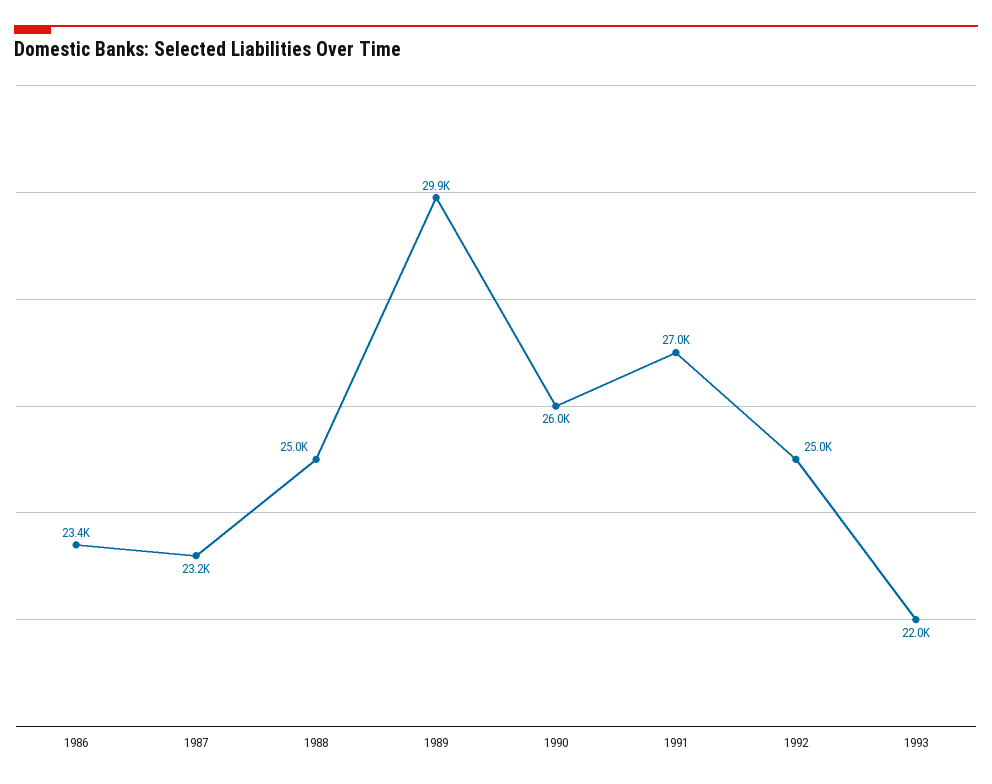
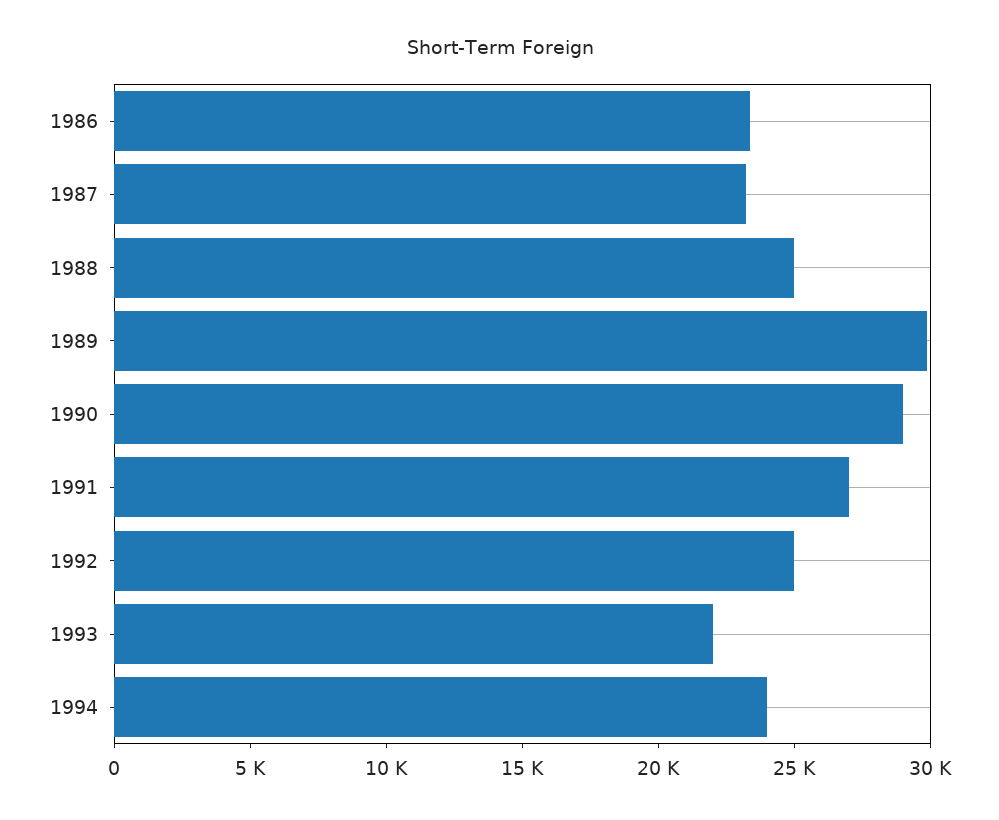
1990: 26000 -> 29000
1994: none -> 24000

